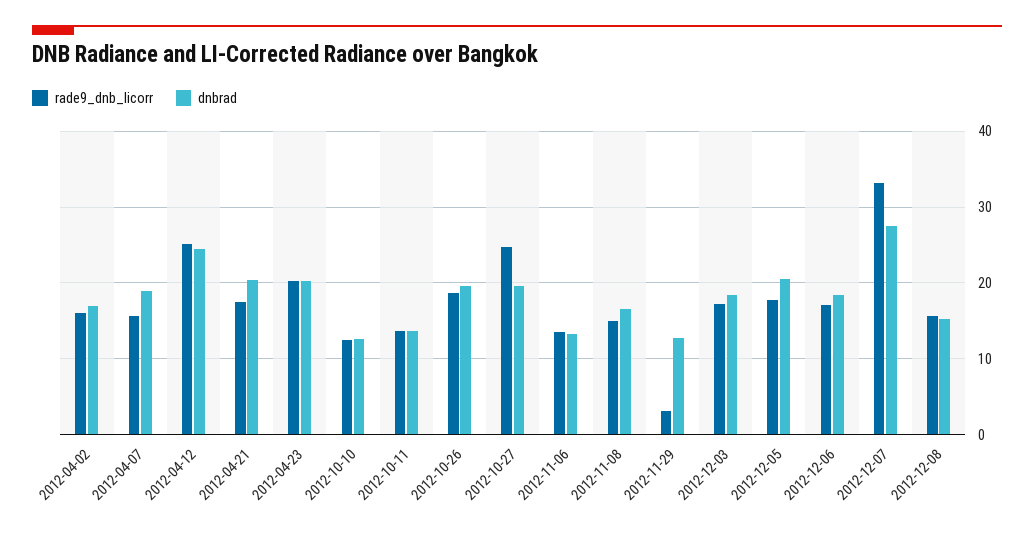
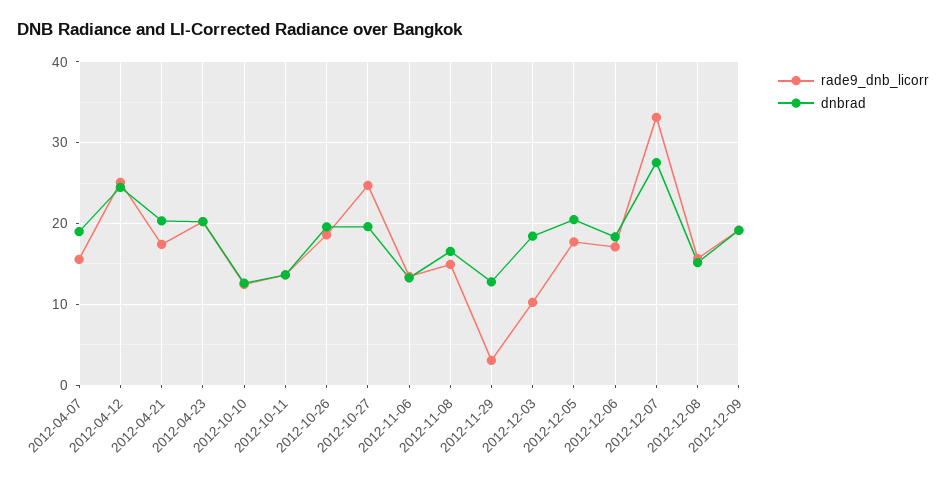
rade9_dnb_licorr, 2012-04-02: 16 -> none
dnbrad, 2012-04-02: 17 -> none
rade9_dnb_licorr, 2012-12-03: 17 -> 10
rade9_dnb_licorr, 2012-12-09: none -> 19
dnbrad, 2012-12-09: none -> 19

